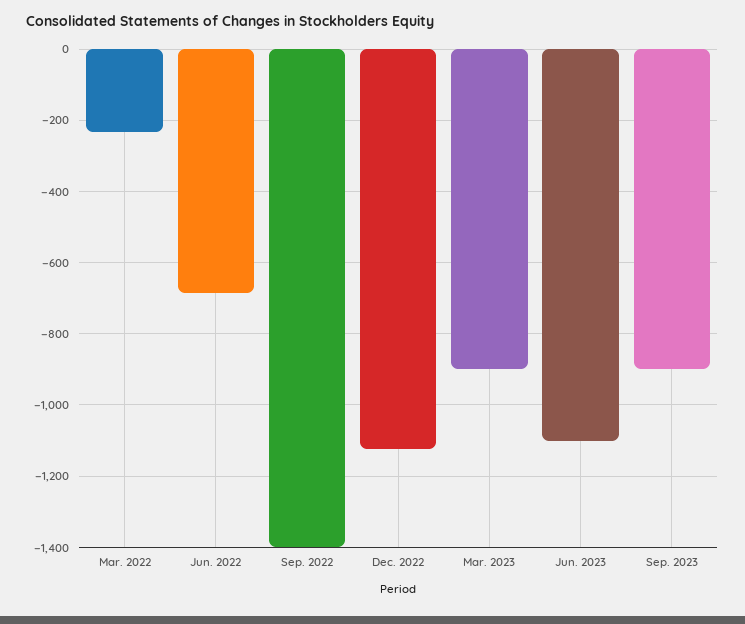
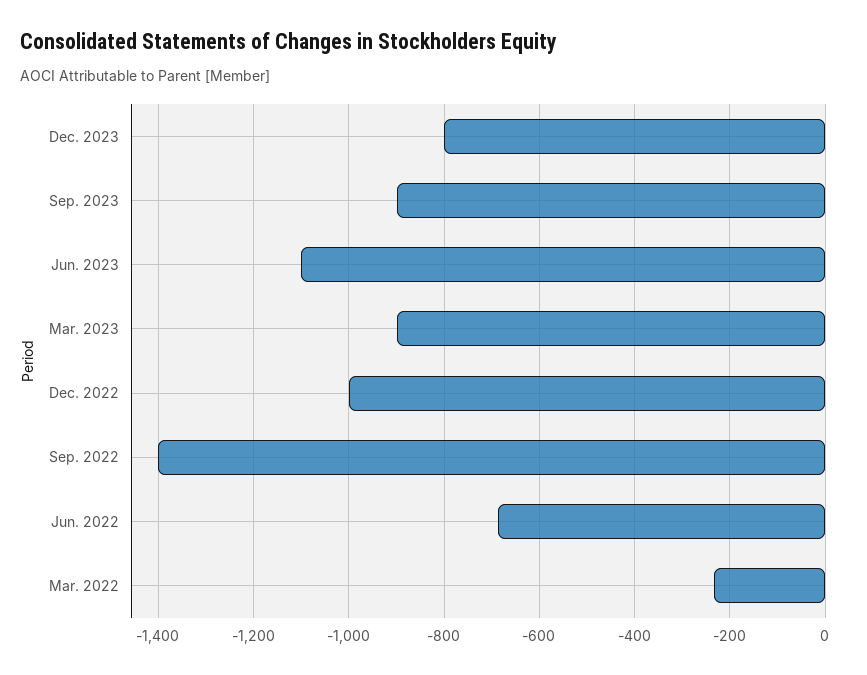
Dec. 2022: -1120 -> -1000
Dec. 2023: none -> -800

